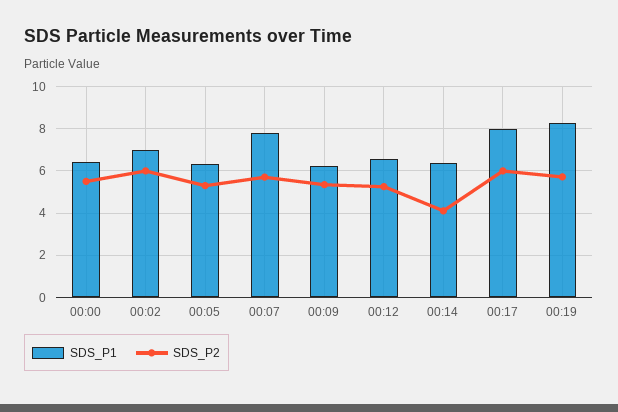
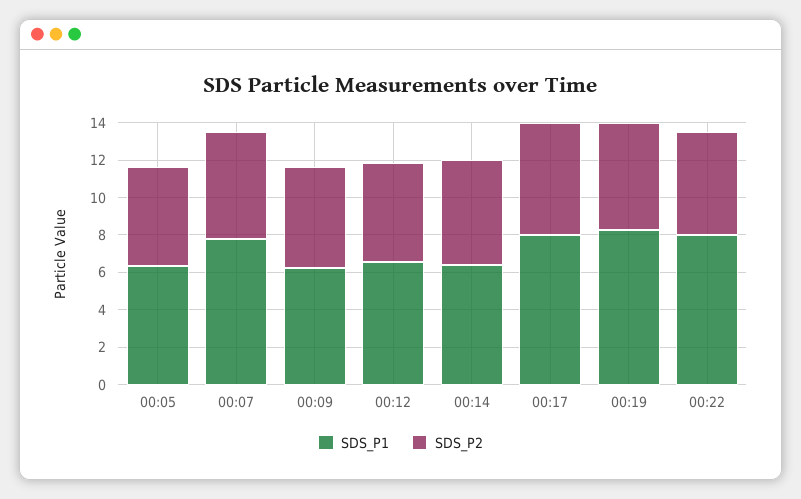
SDS_P1, 00:00: 6.5 -> none
SDS_P2, 00:00: 5.5 -> none
SDS_P1, 00:02: 7 -> none
SDS_P2, 00:02: 6 -> none
SDS_P2, 00:14: 4 -> 5.5
SDS_P1, 00:22: none -> 8
SDS_P2, 00:22: none -> 5.5

